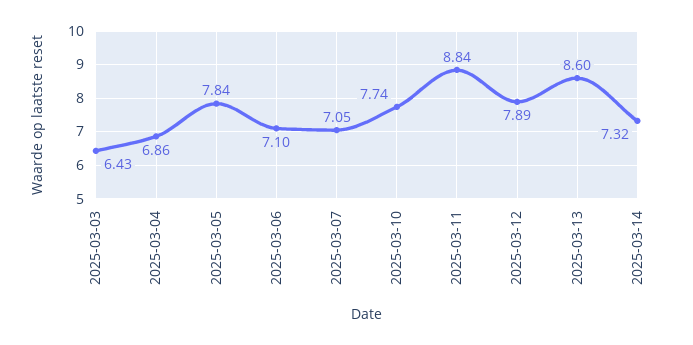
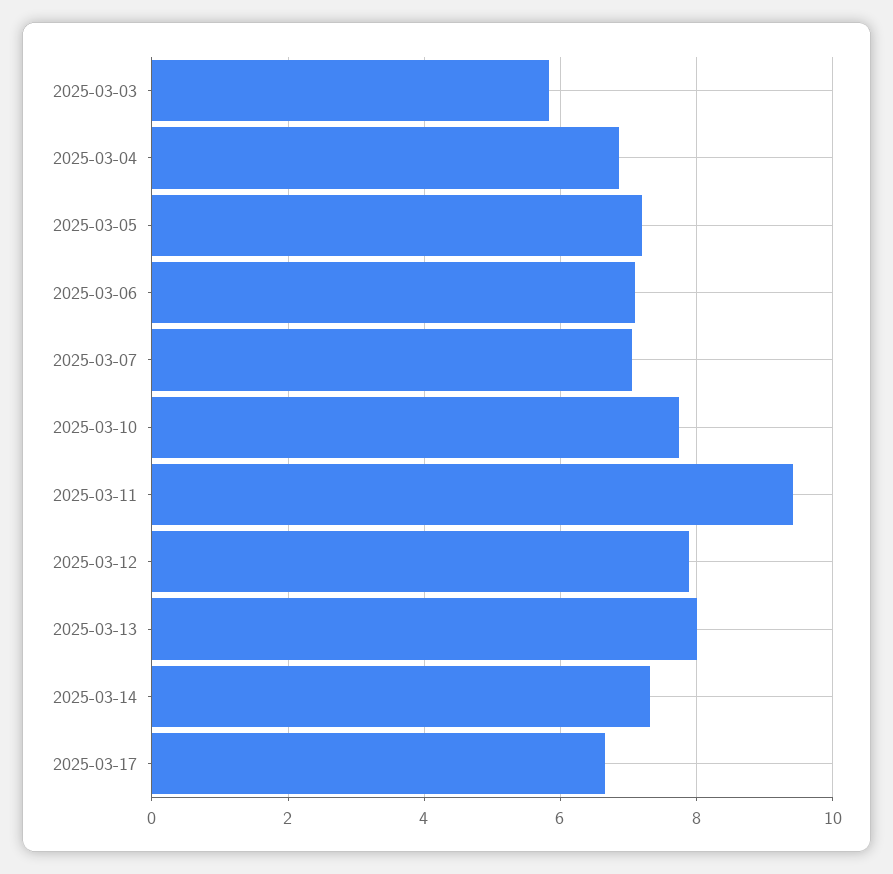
2025-03-03: 6.43 -> 5.8
2025-03-05: 7.84 -> 7.2
2025-03-11: 8.84 -> 9.4
2025-03-13: 8.6 -> 8
2025-03-17: none -> 6.6

